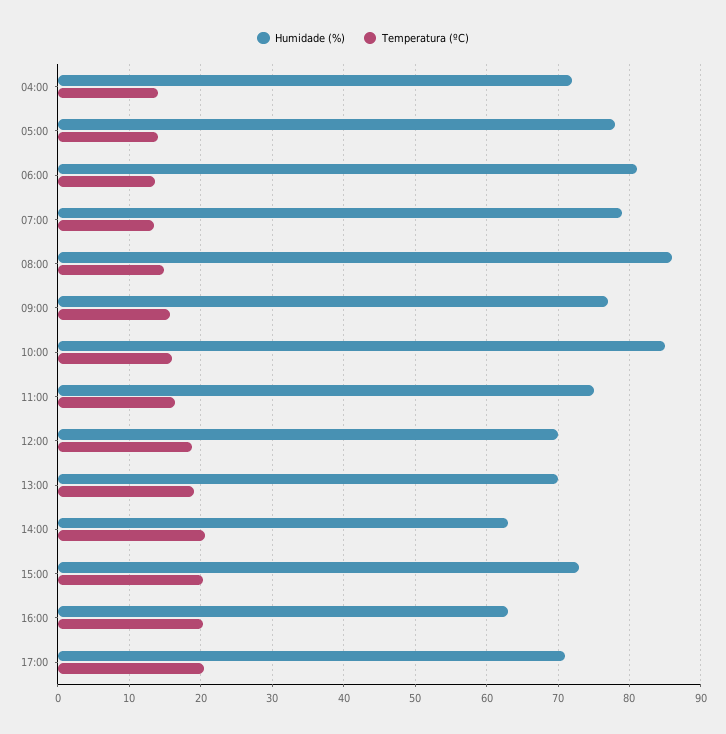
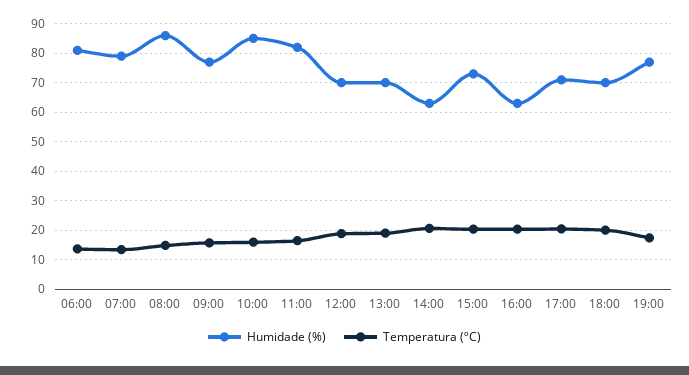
Humidade (%), 04:00: 72 -> none
Temperatura (ºC), 04:00: 14 -> none
Humidade (%), 05:00: 78 -> none
Temperatura (ºC), 05:00: 14 -> none
Humidade (%), 11:00: 75 -> 82.5
Humidade (%), 18:00: none -> 70
Temperatura (ºC), 18:00: none -> 20
Humidade (%), 19:00: none -> 77.5
Temperatura (ºC), 19:00: none -> 17.5

